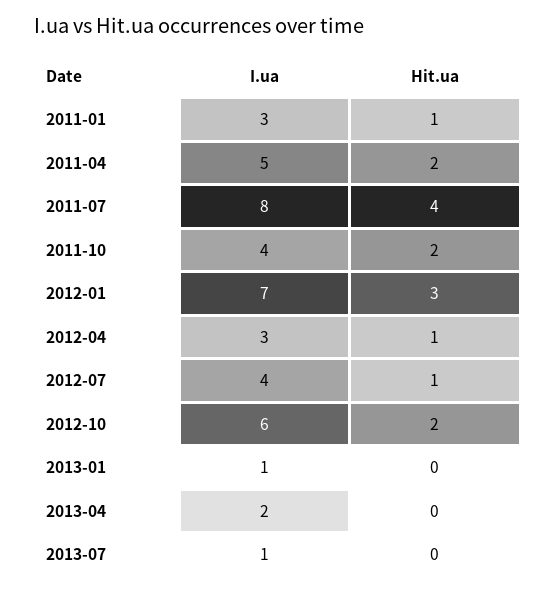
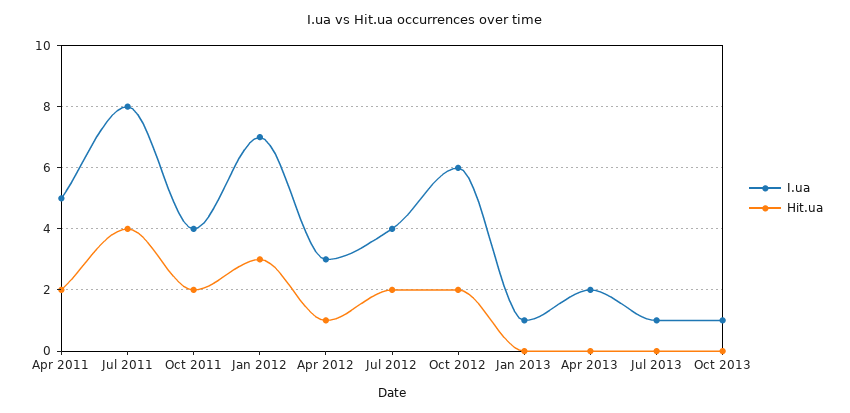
I.ua, 2011-01: 3 -> none
Hit.ua, 2011-01: 1 -> none
Hit.ua, 2012-07: 1 -> 2
I.ua, Oct 2013: none -> 1
Hit.ua, Oct 2013: none -> 0

